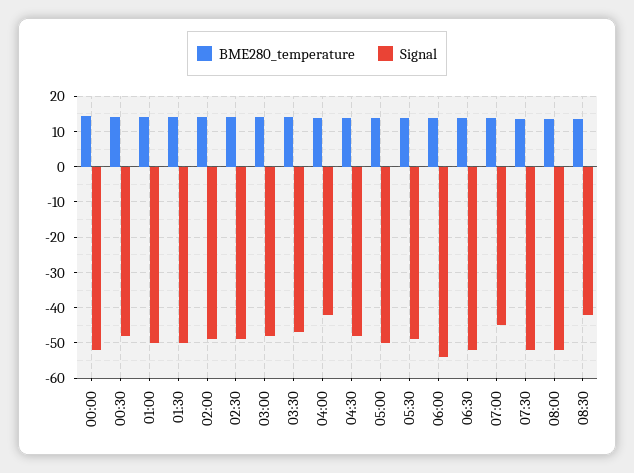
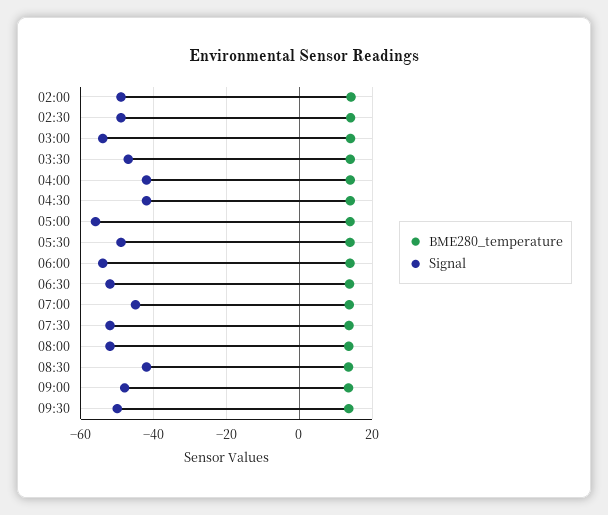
BME280_temperature, 00:00: 14 -> none
Signal, 00:00: -52 -> none
BME280_temperature, 00:30: 14 -> none
Signal, 00:30: -48 -> none
BME280_temperature, 01:00: 14 -> none
Signal, 01:00: -50 -> none
BME280_temperature, 01:30: 14 -> none
Signal, 01:30: -50 -> none
Signal, 03:00: -48 -> -54
Signal, 04:30: -48 -> -42
Signal, 05:00: -50 -> -56
BME280_temperature, 09:00: none -> 14
Signal, 09:00: none -> -48
BME280_temperature, 09:30: none -> 14
Signal, 09:30: none -> -50

